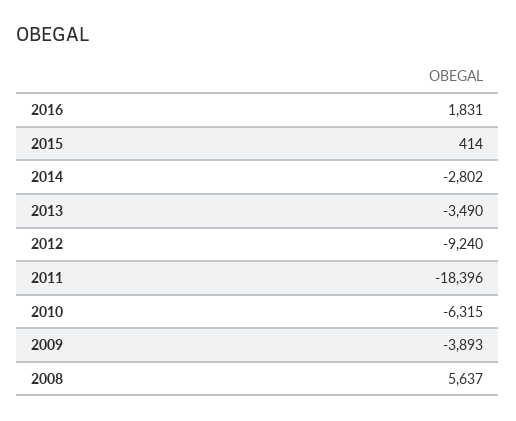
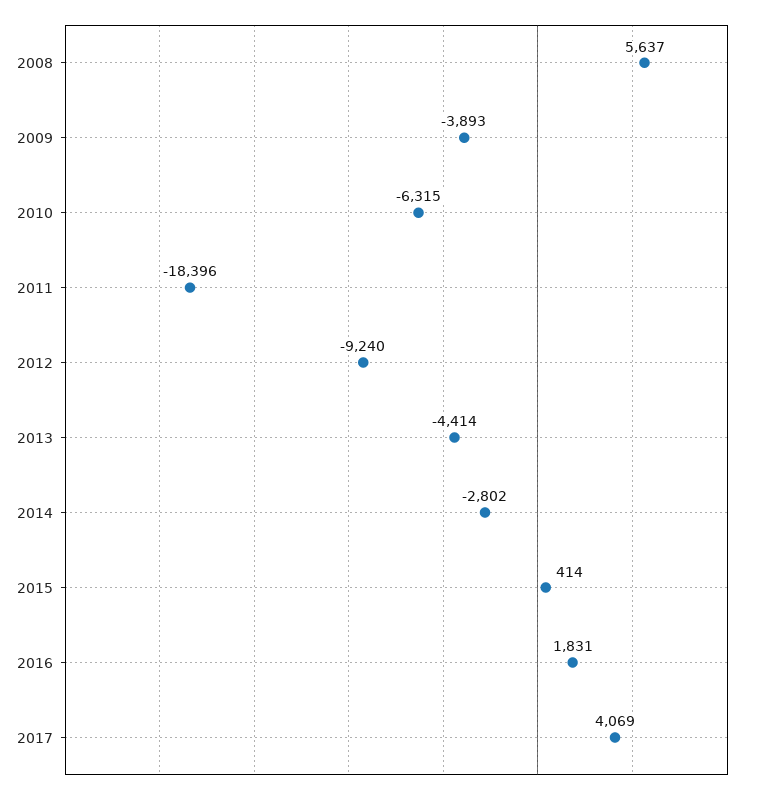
2013: -3490 -> -4414
2017: none -> 4069

